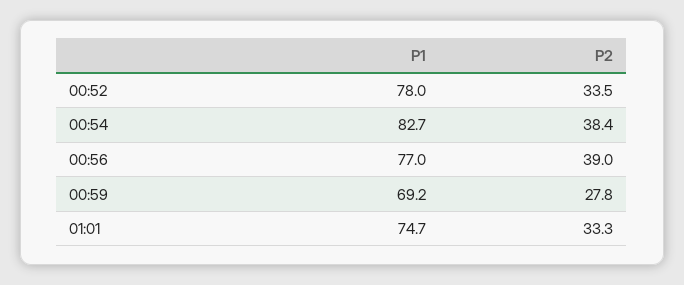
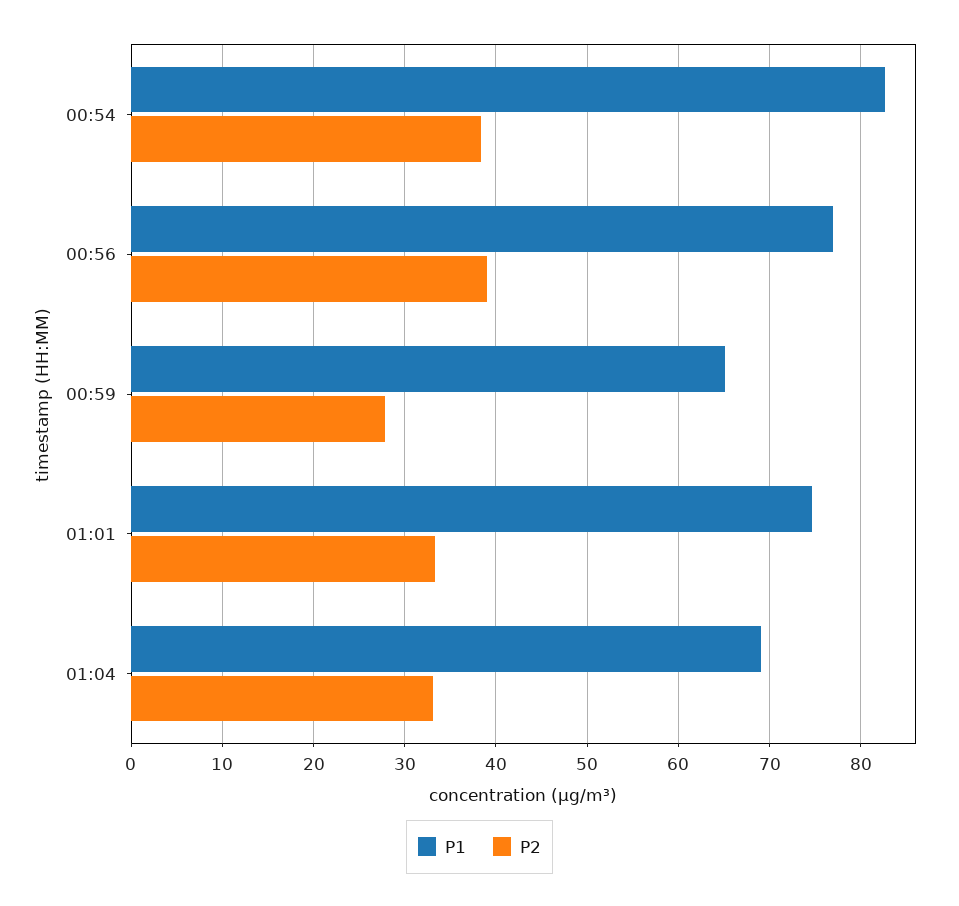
P1, 00:52: 78 -> none
P2, 00:52: 33.5 -> none
P1, 00:59: 69.2 -> 65
P1, 01:04: none -> 69
P2, 01:04: none -> 33

